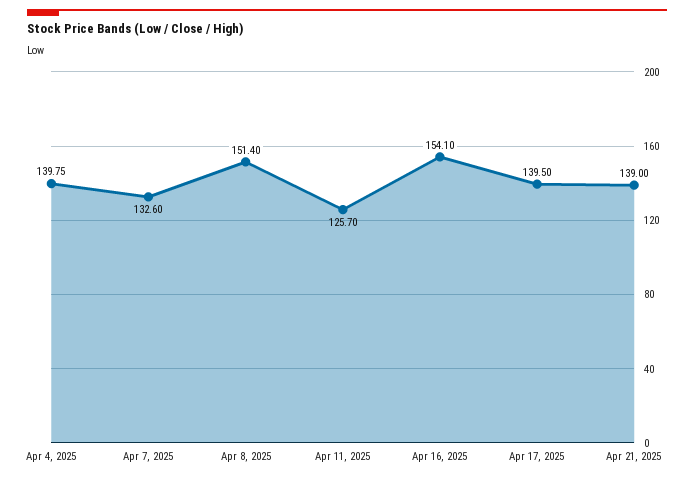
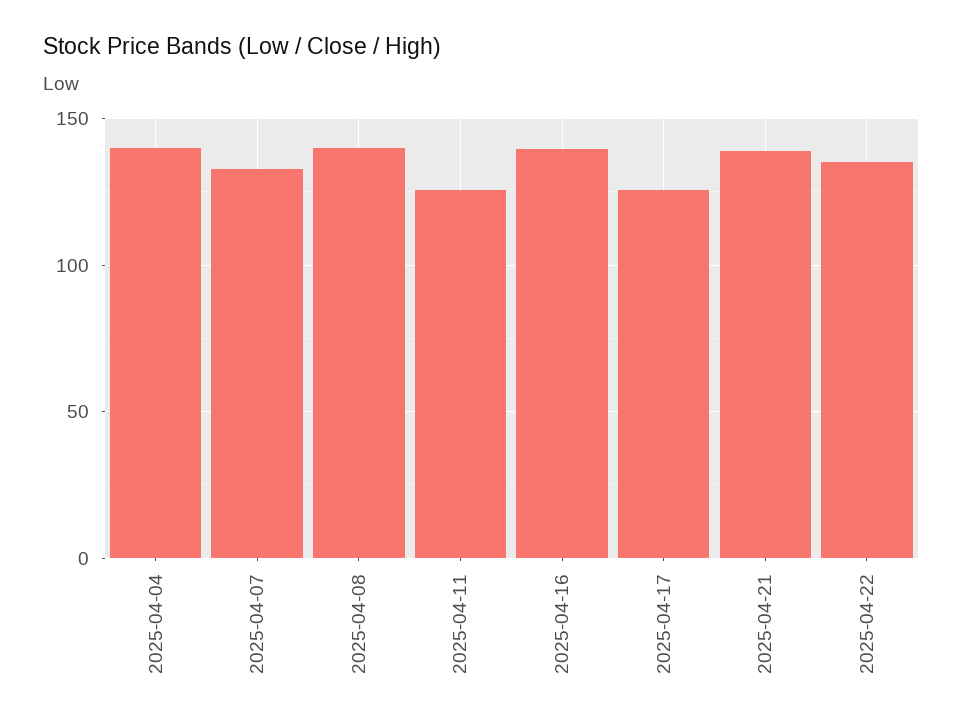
Apr 8, 2025: 151.4 -> 140
Apr 16, 2025: 154.1 -> 140
Apr 17, 2025: 139.5 -> 125
2025-04-22: none -> 135

